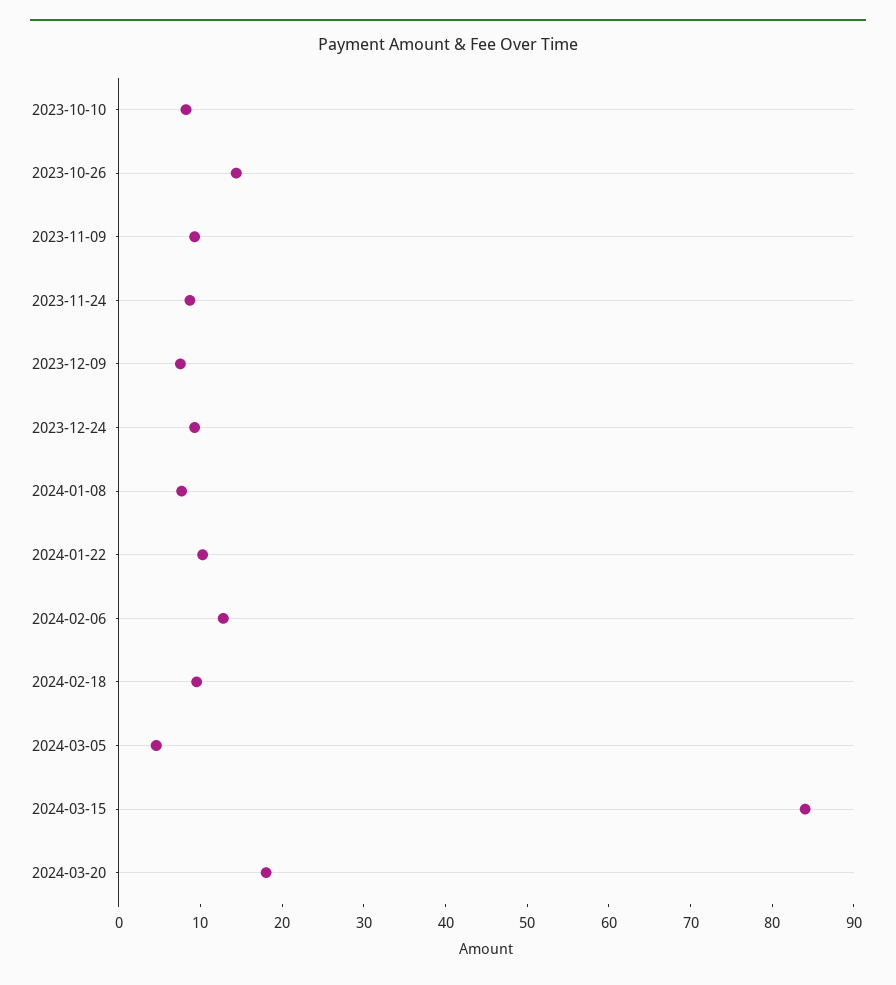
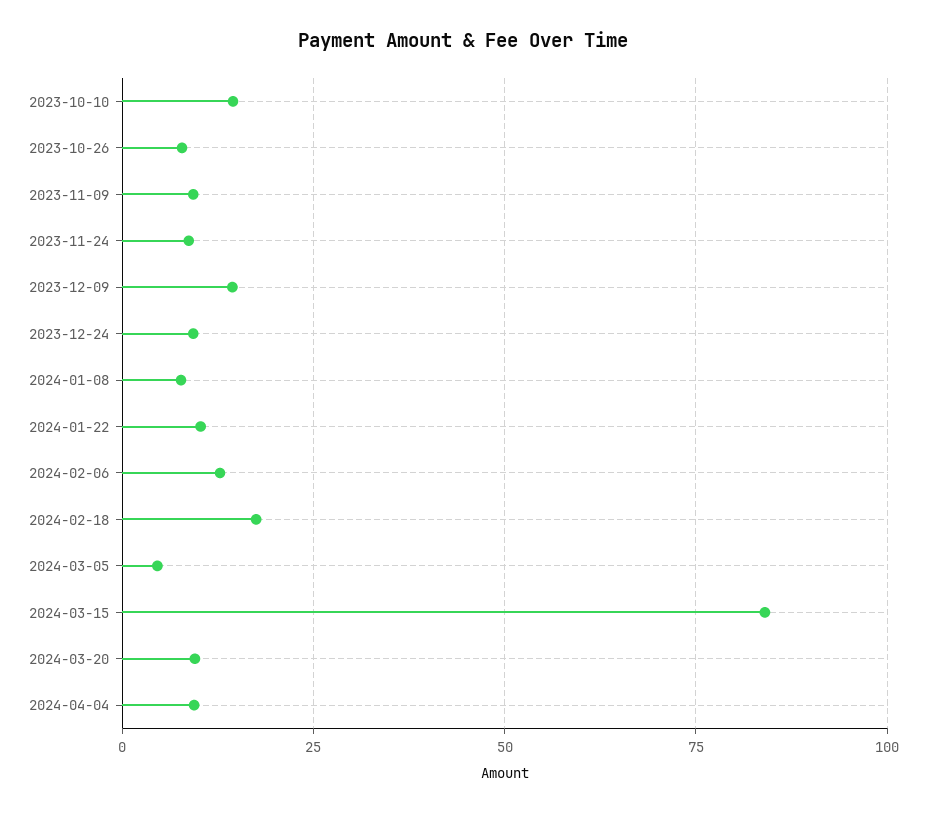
2023-10-10: 8 -> 15
2023-10-26: 14 -> 7.5
2023-12-09: 8 -> 15
2024-02-18: 10 -> 17.5
2024-03-20: 18 -> 10
2024-04-04: none -> 10

